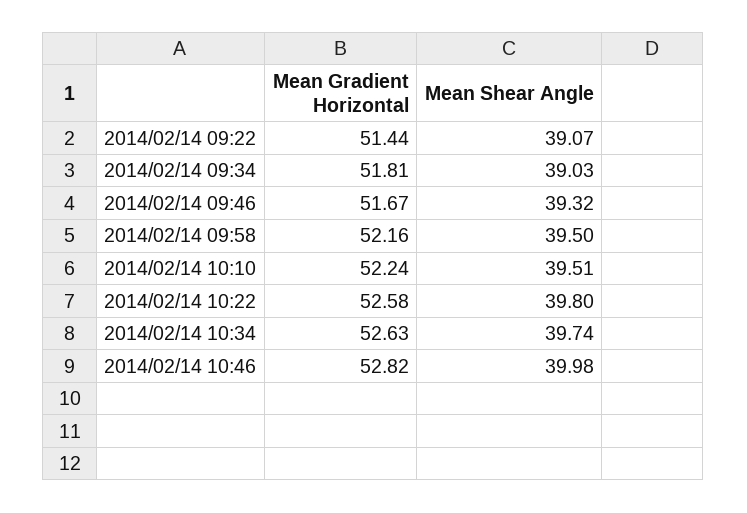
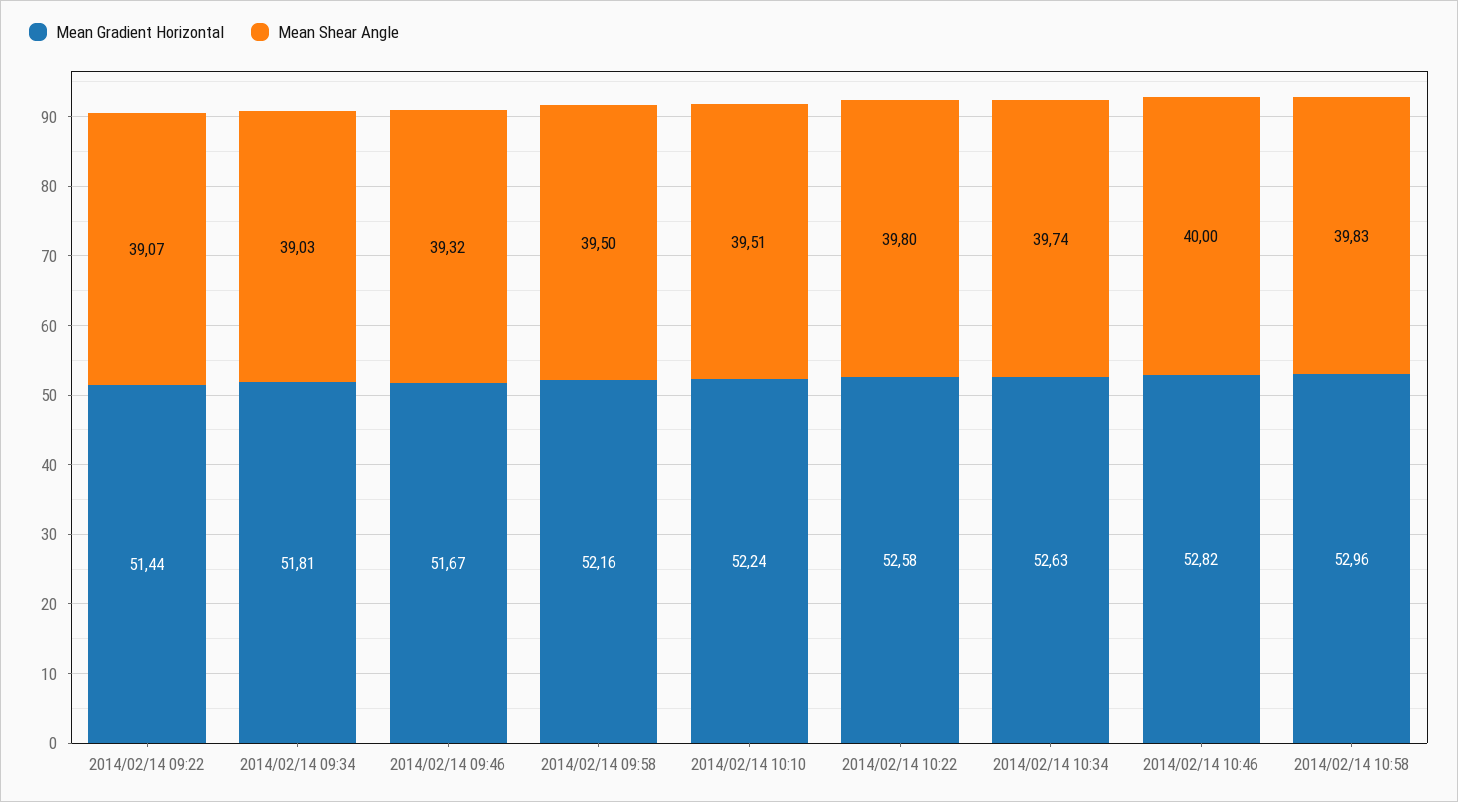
Mean Shear Angle, 2014/02/14 10:46: 39.98 -> 40
Mean Gradient Horizontal, 2014/02/14 10:58: none -> 52.96
Mean Shear Angle, 2014/02/14 10:58: none -> 39.83

